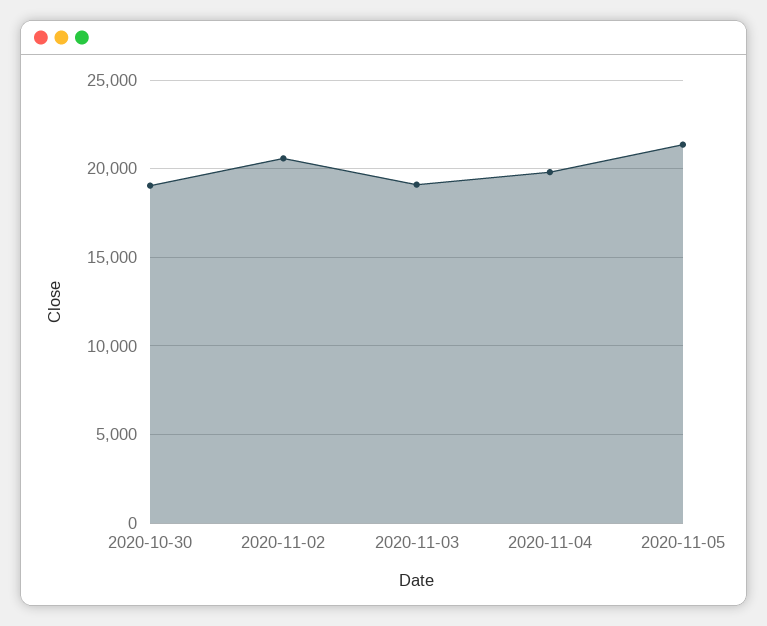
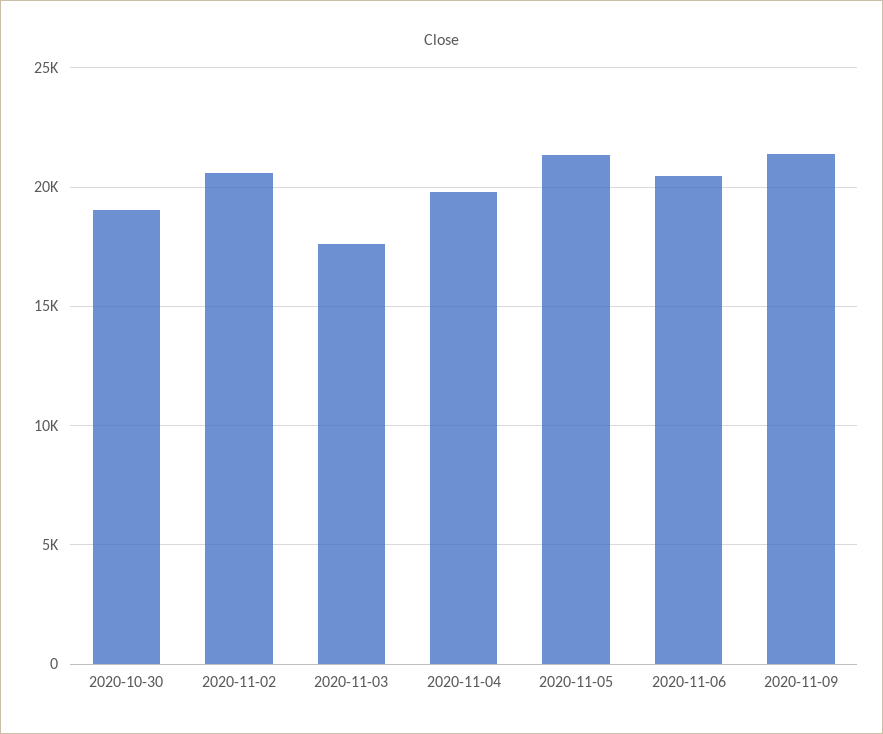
2020-11-03: 19000 -> 17500
2020-11-06: none -> 20500
2020-11-09: none -> 21500

